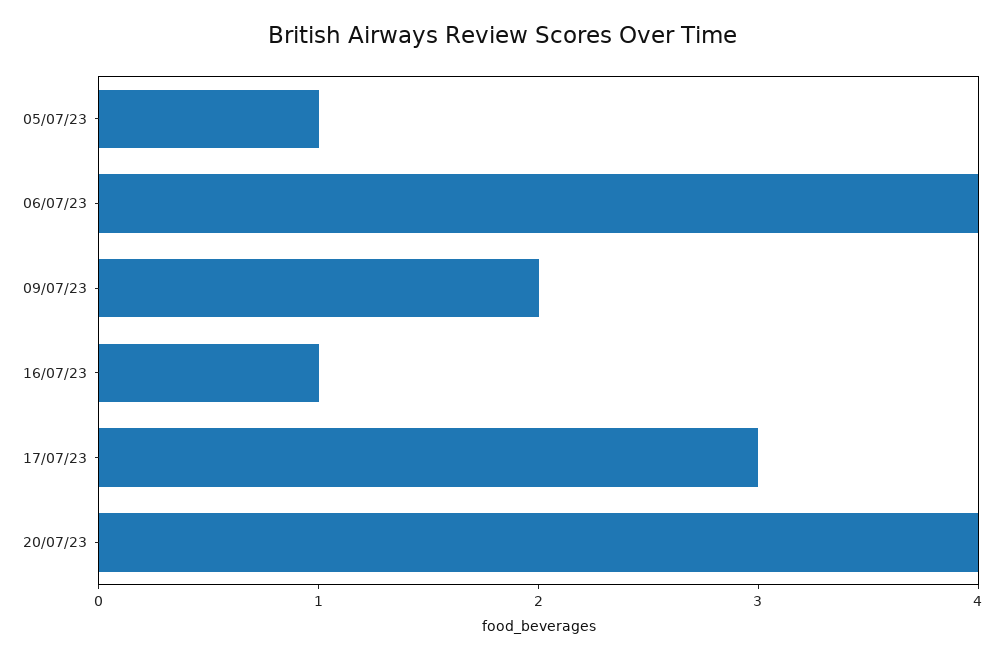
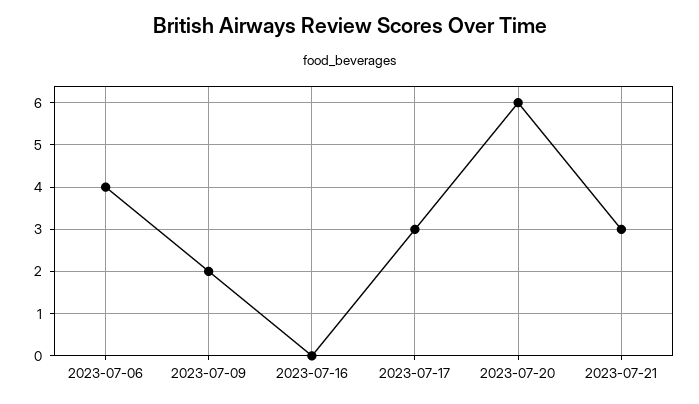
05/07/23: 1 -> none
16/07/23: 1 -> 0
20/07/23: 4 -> 6
2023-07-21: none -> 3

